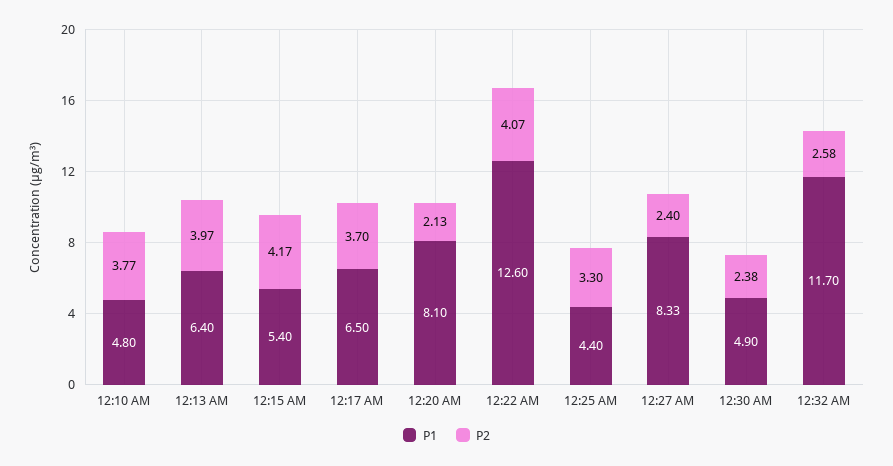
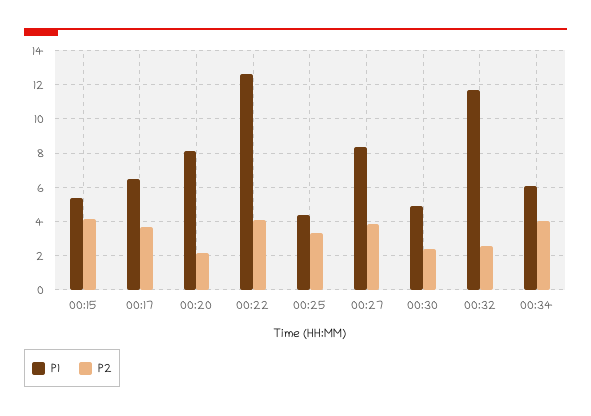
P1, 12:10 AM: 4.8 -> none
P2, 12:10 AM: 3.77 -> none
P1, 12:13 AM: 6.4 -> none
P2, 12:13 AM: 3.97 -> none
P2, 12:27 AM: 2.4 -> 4
P1, 00:34: none -> 6
P2, 00:34: none -> 4

